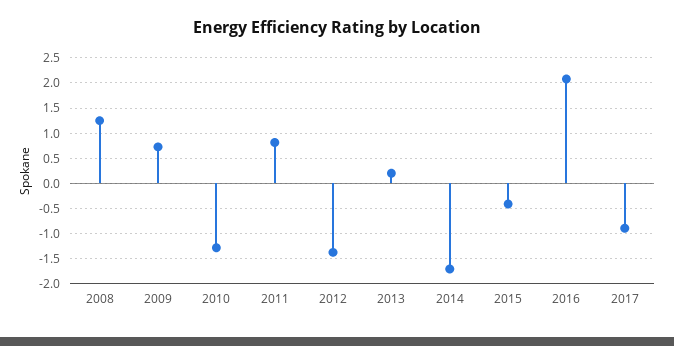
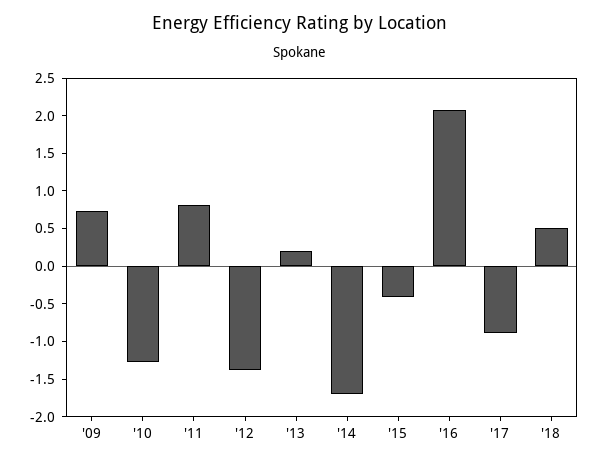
2008: 1.25 -> none
'18: none -> 0.5

